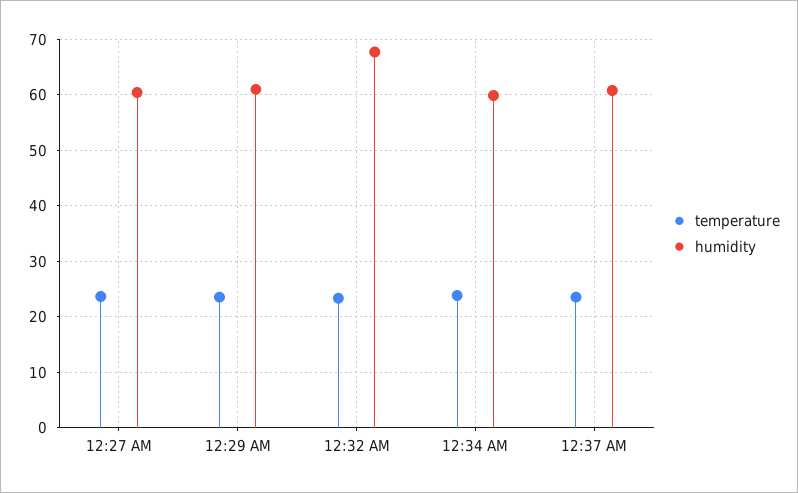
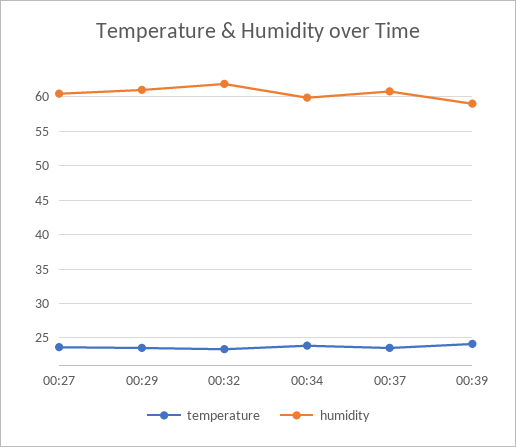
humidity, 12:32 AM: 68 -> 62
temperature, 00:39: none -> 24
humidity, 00:39: none -> 59

